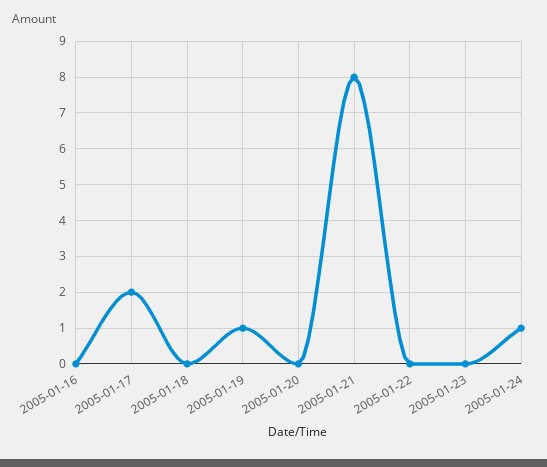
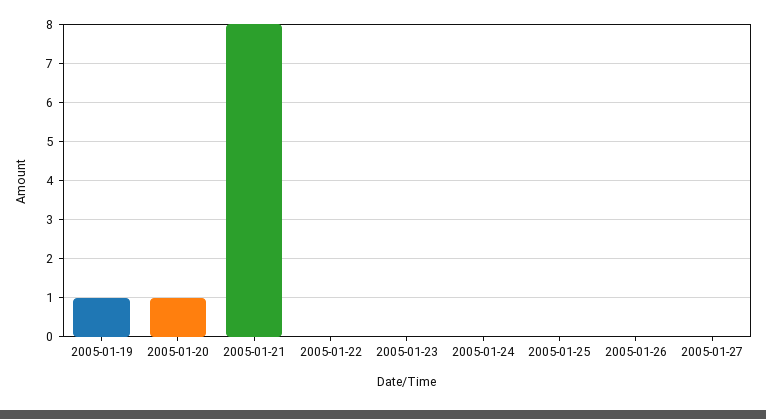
2005-01-16: 0 -> none
2005-01-17: 2 -> none
2005-01-18: 0 -> none
2005-01-20: 0 -> 1
2005-01-24: 1 -> 0
2005-01-25: none -> 0
2005-01-26: none -> 0
2005-01-27: none -> 0

